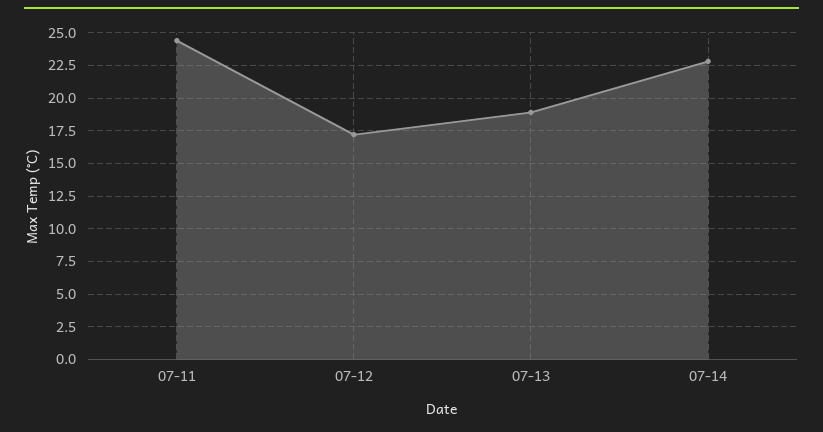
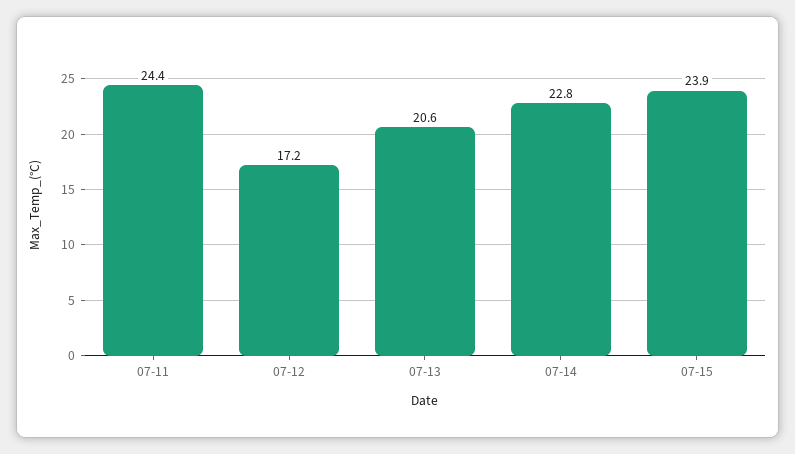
07-13: 19 -> 20.6
07-15: none -> 23.9

